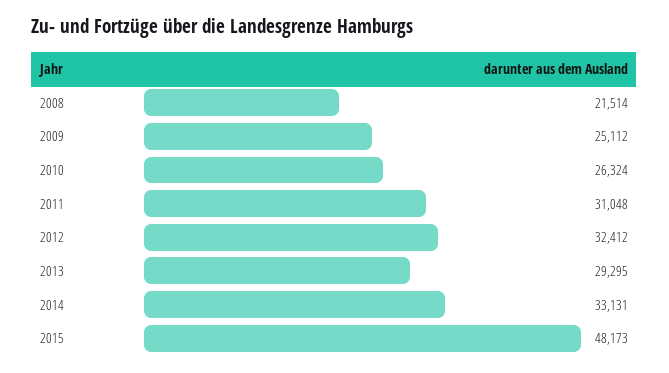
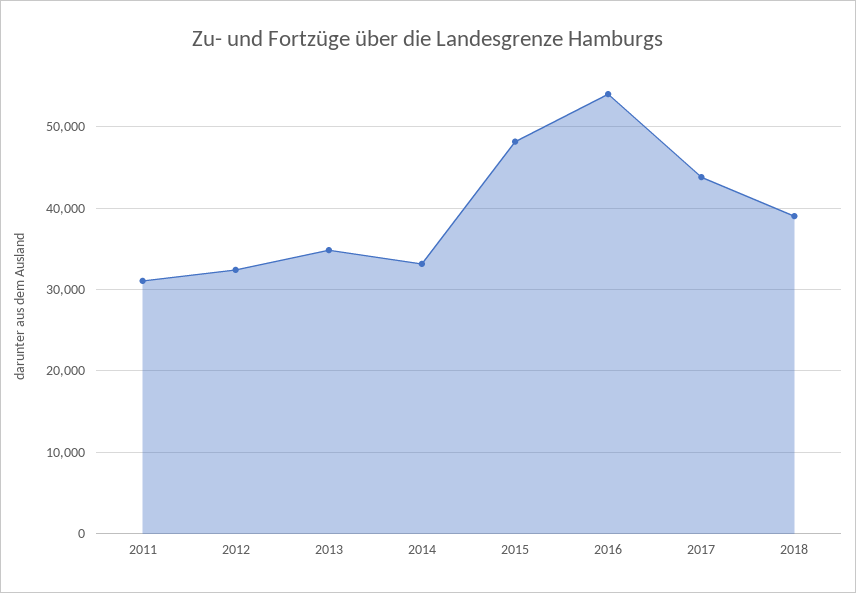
2008: 21514 -> none
2009: 25112 -> none
2010: 26324 -> none
2013: 29295 -> 35000
2016: none -> 54000
2017: none -> 44000
2018: none -> 39000

